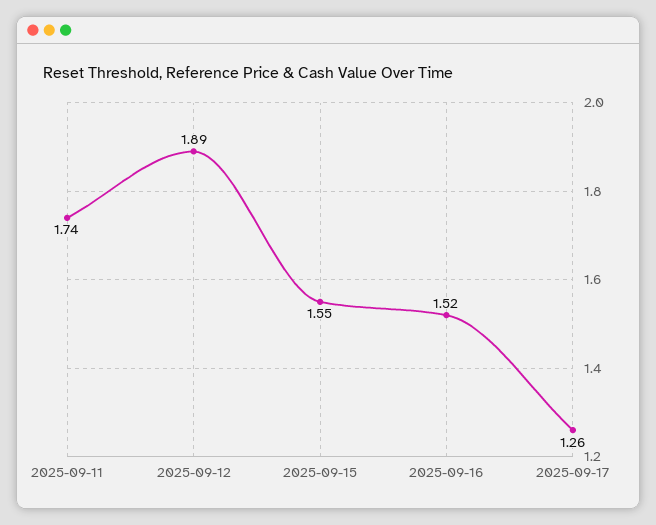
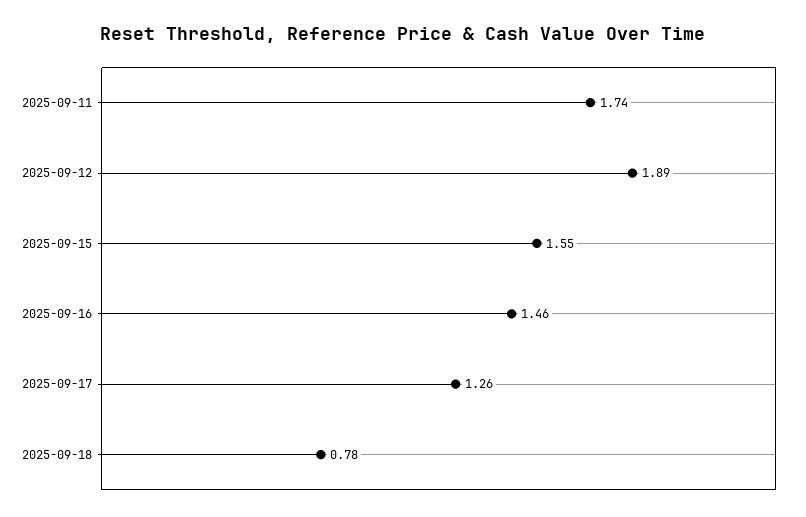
2025-09-16: 1.52 -> 1.46
2025-09-18: none -> 0.78

